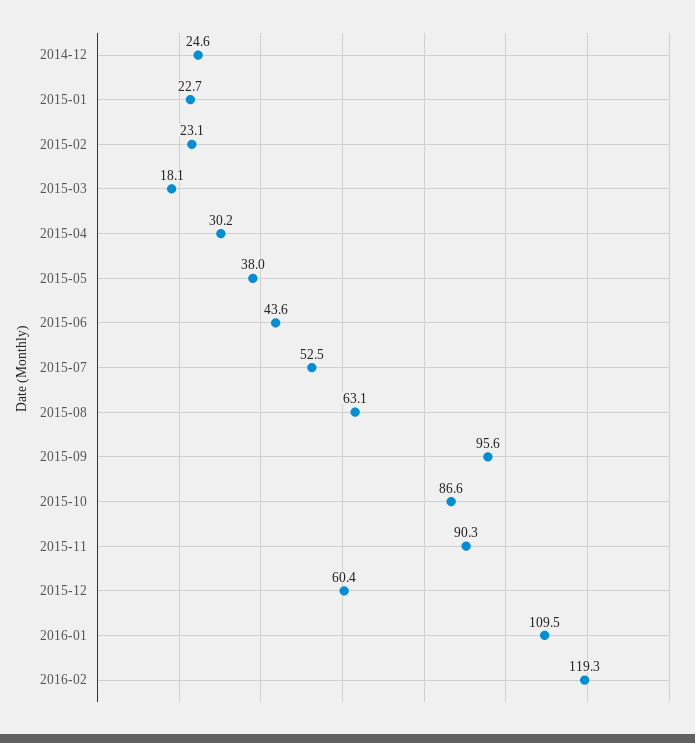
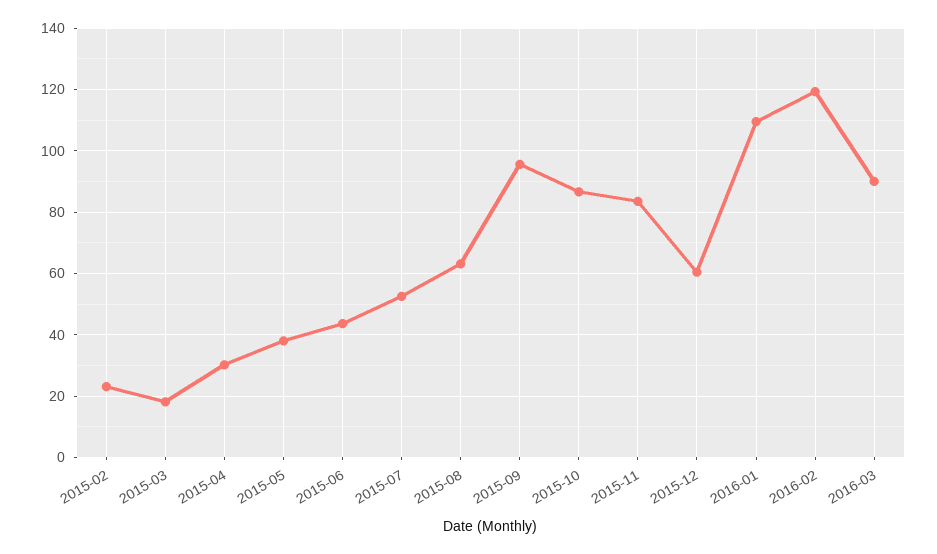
2014-12: 24.6 -> none
2015-01: 22.7 -> none
2015-11: 90.3 -> 84
2016-03: none -> 90

